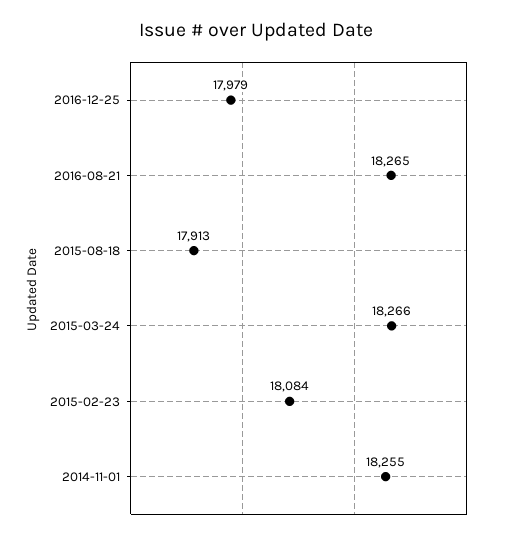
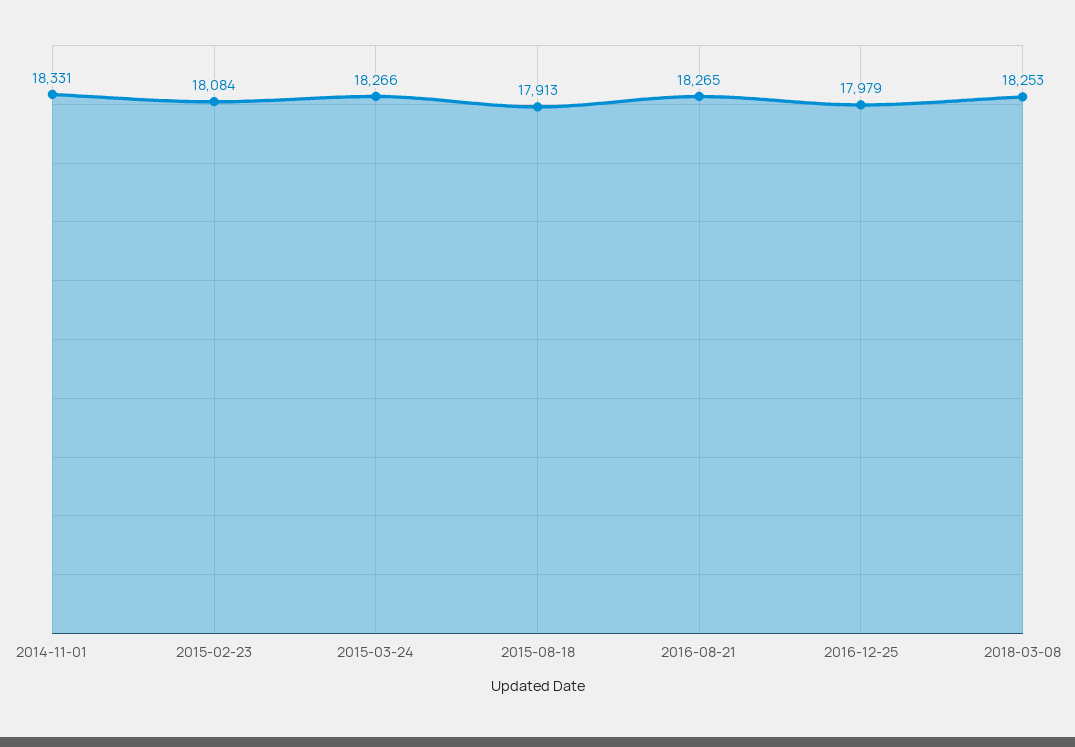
2014-11-01: 18255 -> 18331
2018-03-08: none -> 18253

